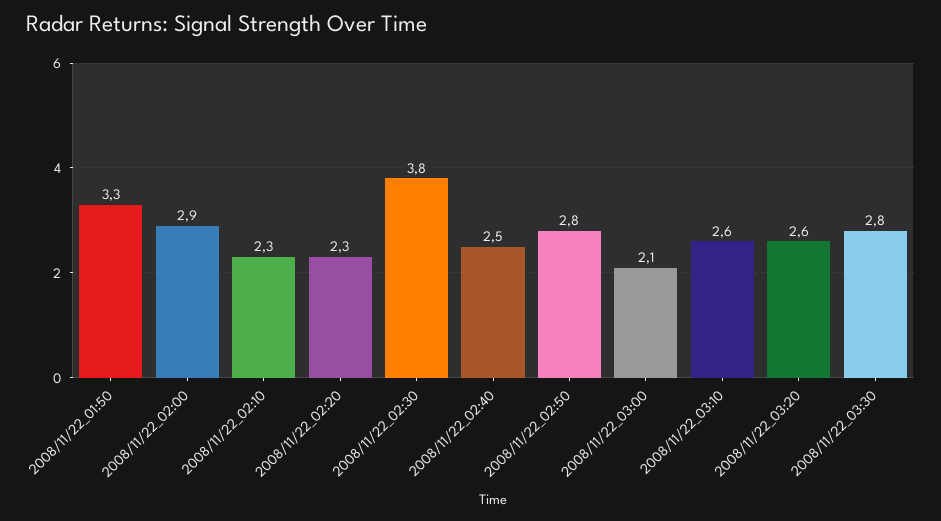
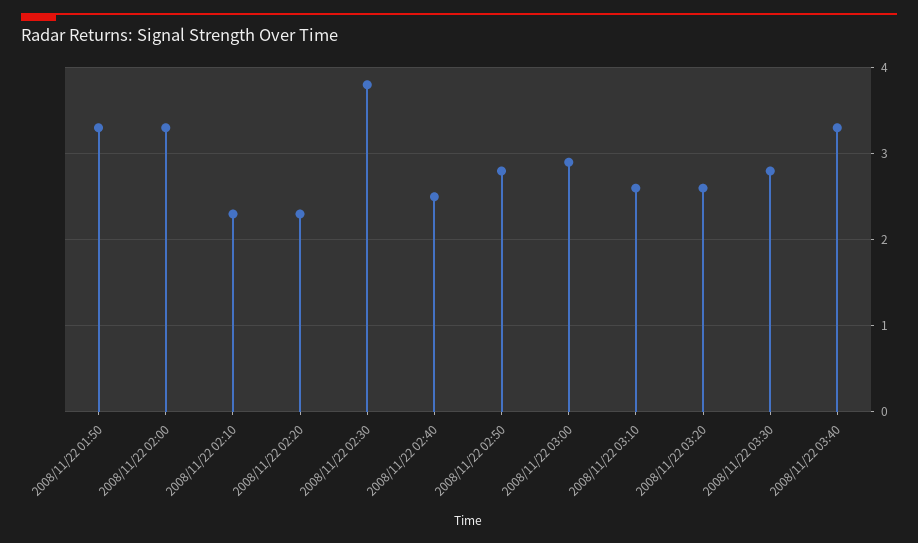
2008/11/22_02:00: 2.9 -> 3.3
2008/11/22_03:00: 2.1 -> 2.9
2008/11/22 03:40: none -> 3.3

